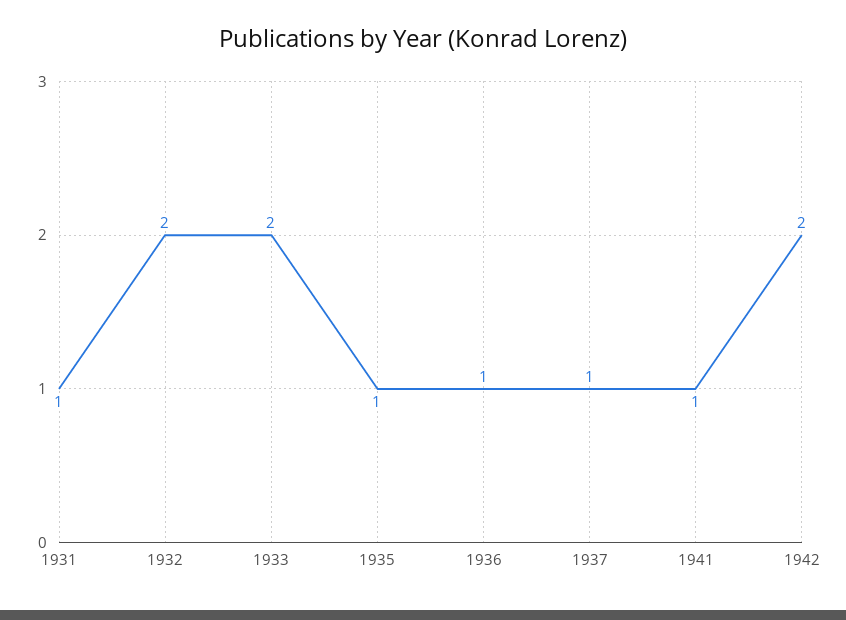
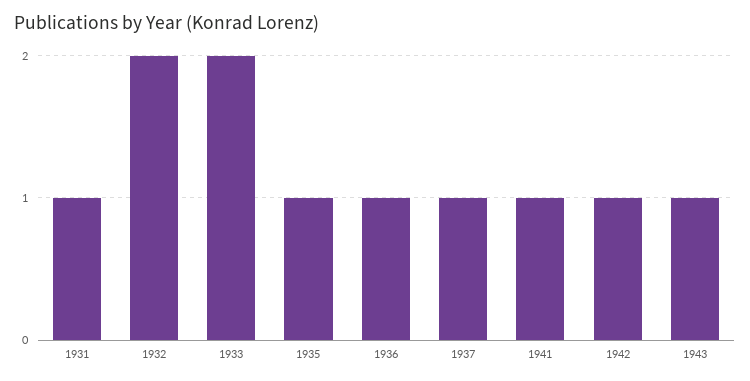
1942: 2 -> 1
1943: none -> 1

